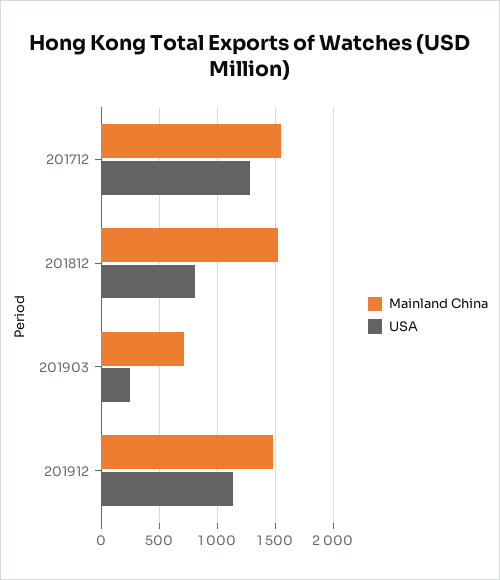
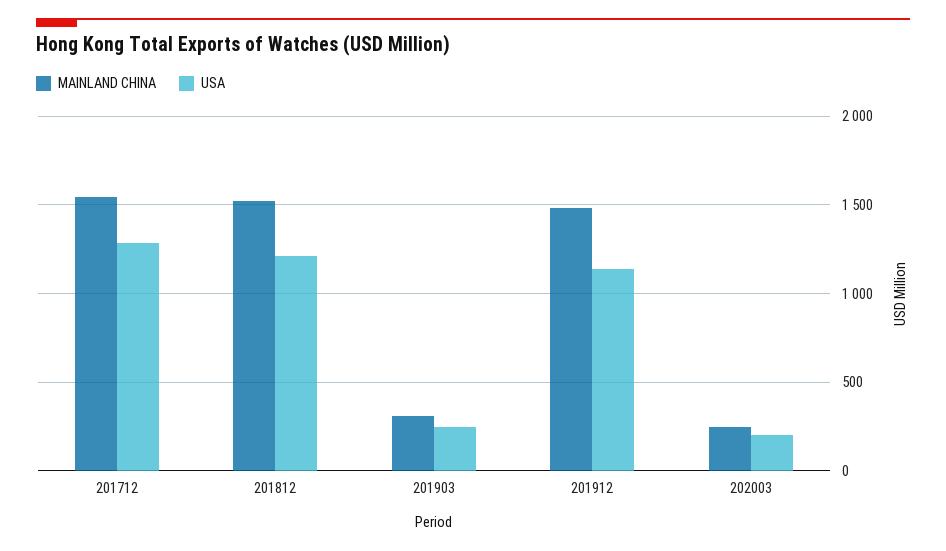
USA, 201812: 800 -> 1200
Mainland China, 201903: 700 -> 300
Mainland China, 202003: none -> 250
USA, 202003: none -> 200

